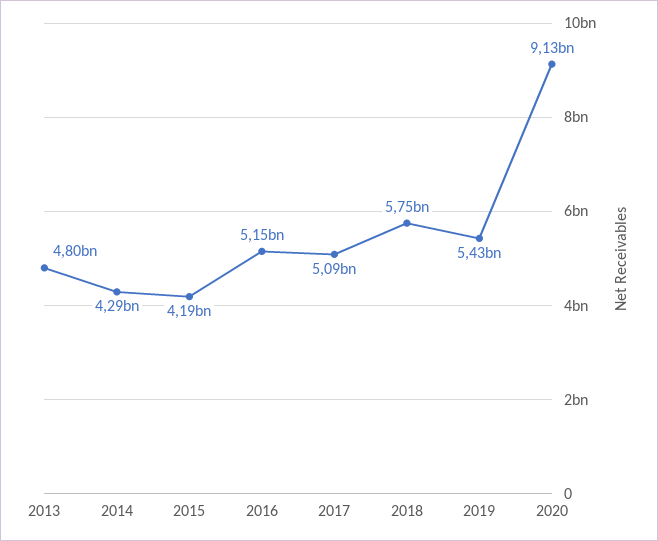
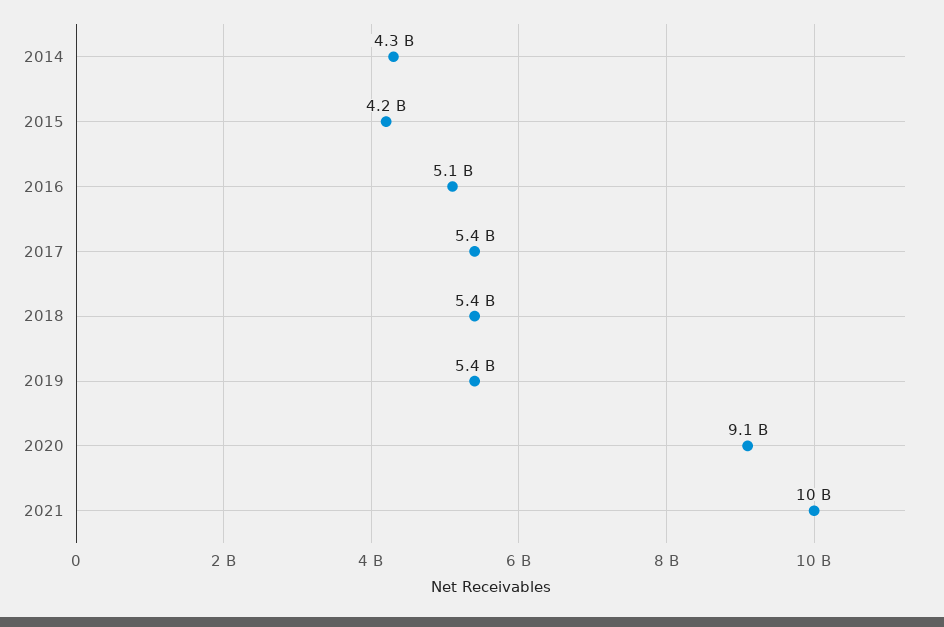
2013: 4800000000 -> none
2017: 5090000000 -> 5400000000
2018: 5750000000 -> 5400000000
2021: none -> 10000000000

